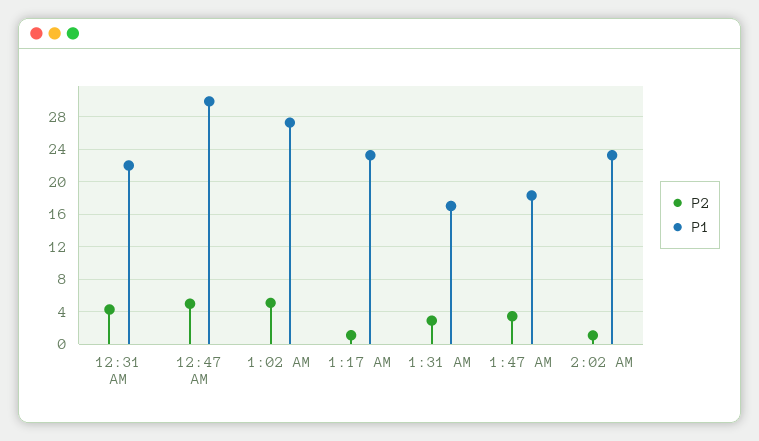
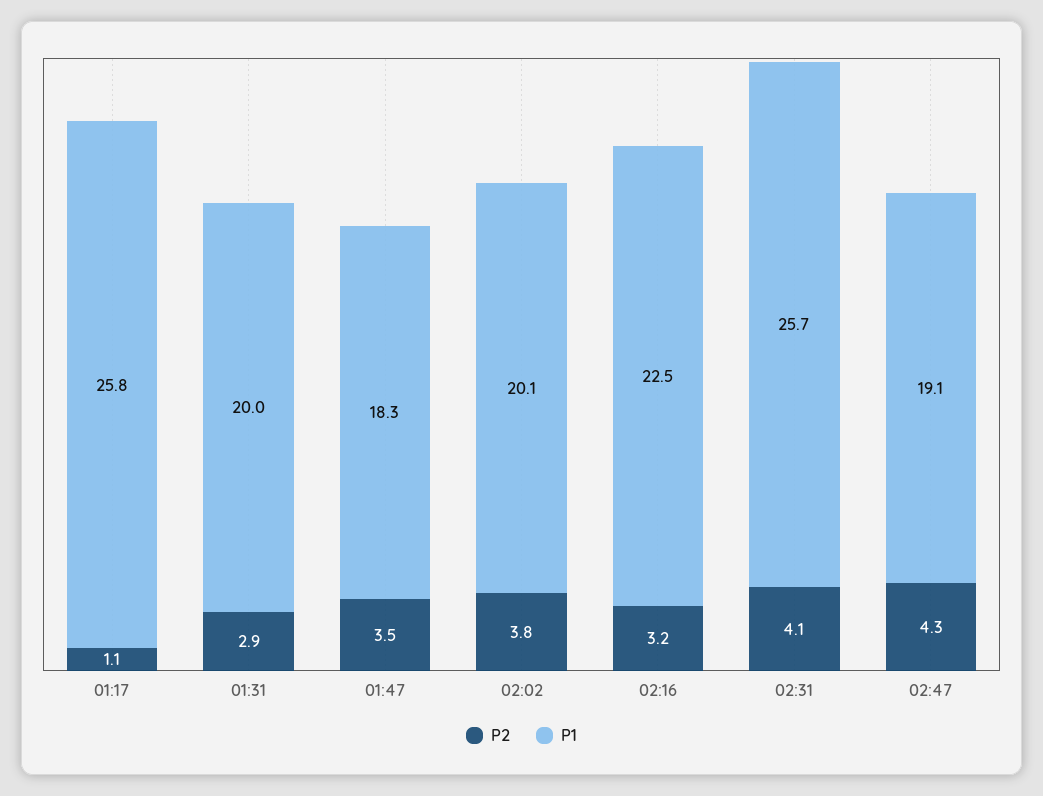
P2, 12:31 AM: 4 -> none
P1, 12:31 AM: 22 -> none
P2, 12:47 AM: 5 -> none
P1, 12:47 AM: 30 -> none
P2, 1:02 AM: 5 -> none
P1, 1:02 AM: 27 -> none
P1, 1:17 AM: 23 -> 25.8
P1, 1:31 AM: 17 -> 20
P2, 2:02 AM: 1 -> 3.8
P1, 2:02 AM: 23 -> 20.1
P2, 02:16: none -> 3.2
P1, 02:16: none -> 22.5
P2, 02:31: none -> 4.1
P1, 02:31: none -> 25.7
P2, 02:47: none -> 4.3
P1, 02:47: none -> 19.1

